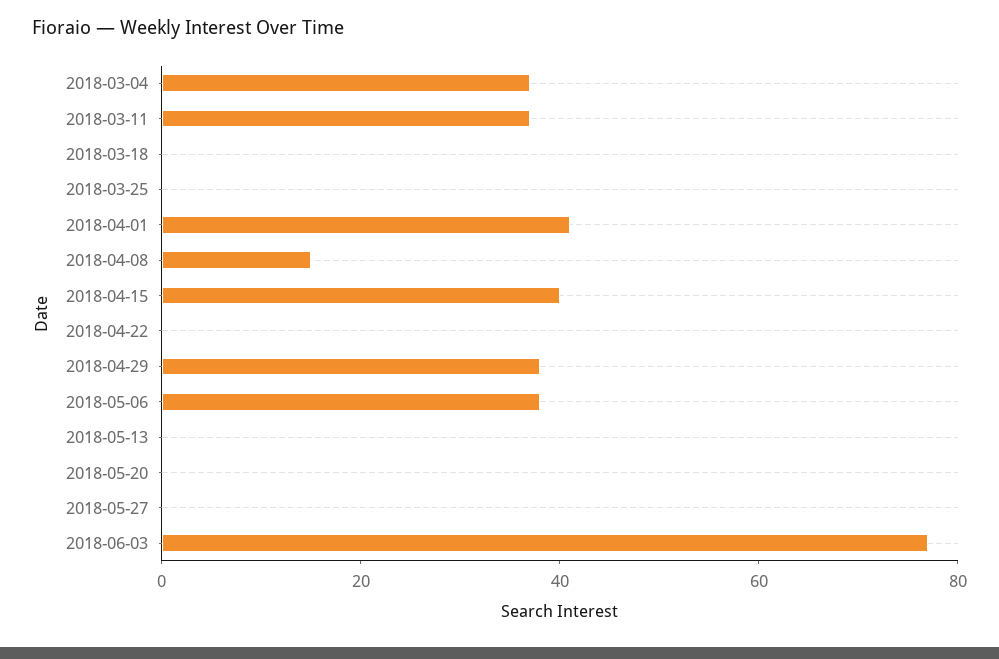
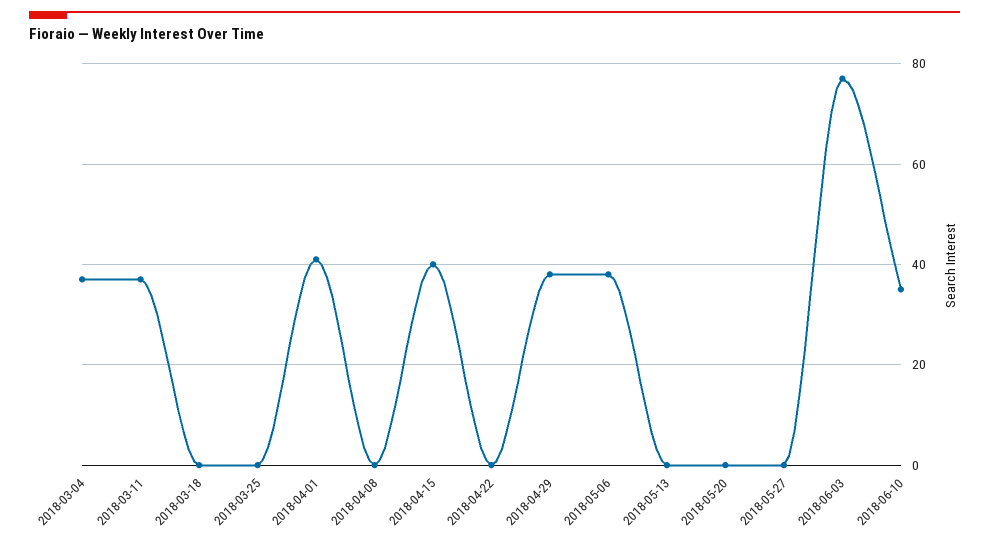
2018-04-08: 15 -> 0
2018-06-10: none -> 35

